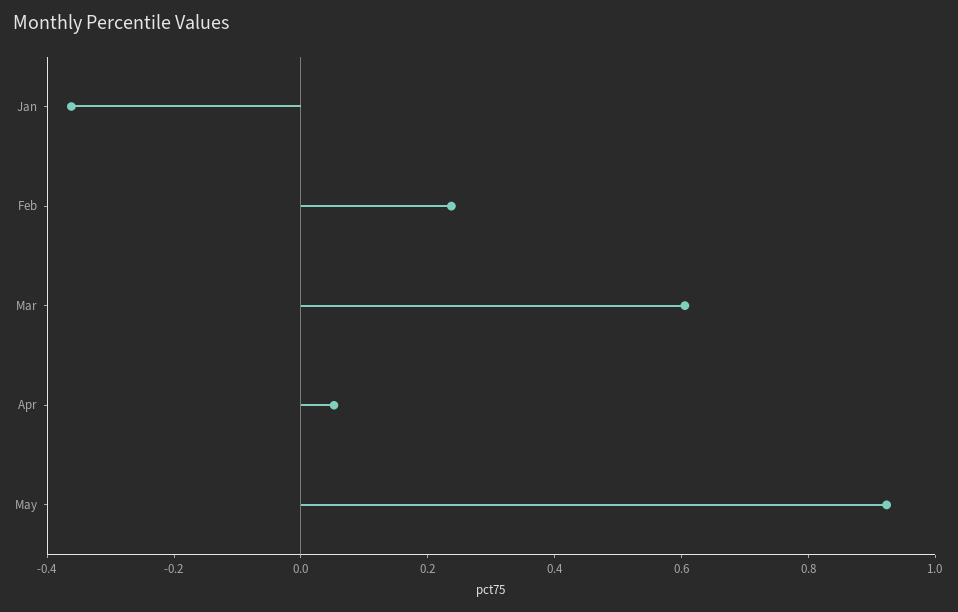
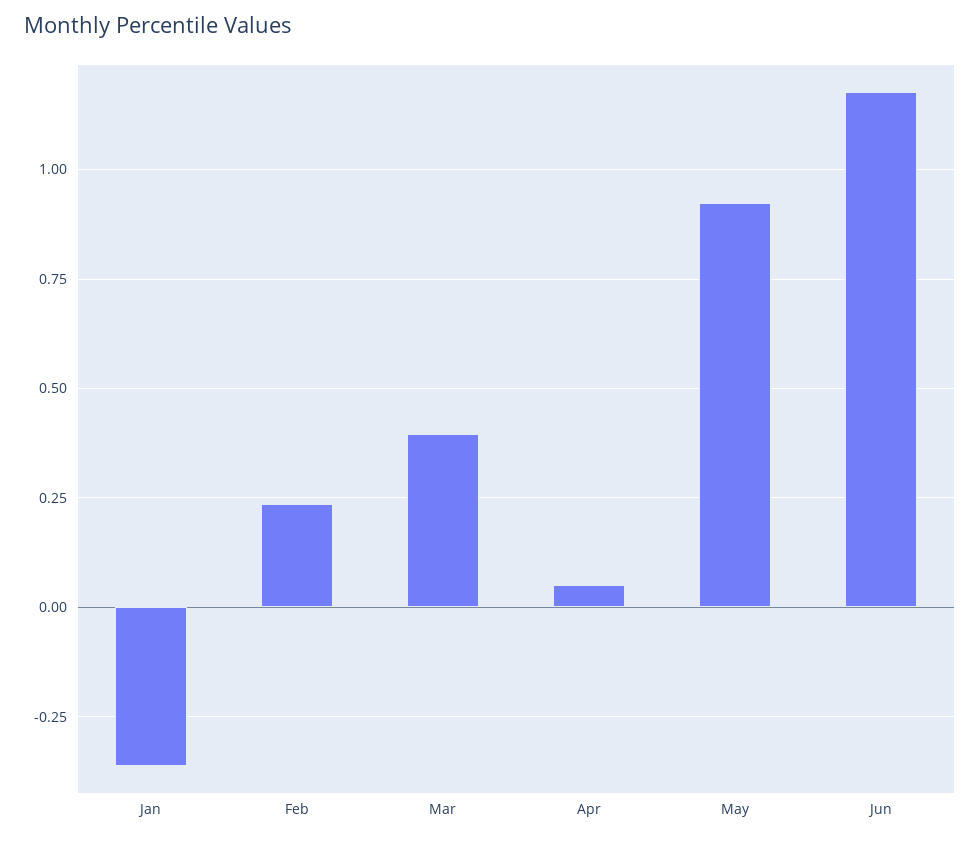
Mar: 0.6 -> 0.4
Jun: none -> 1.175

